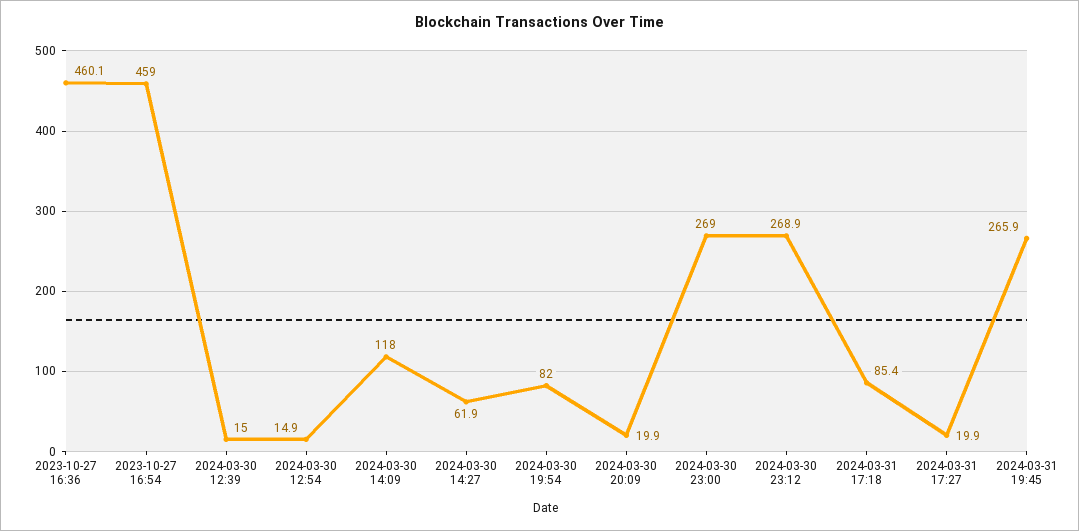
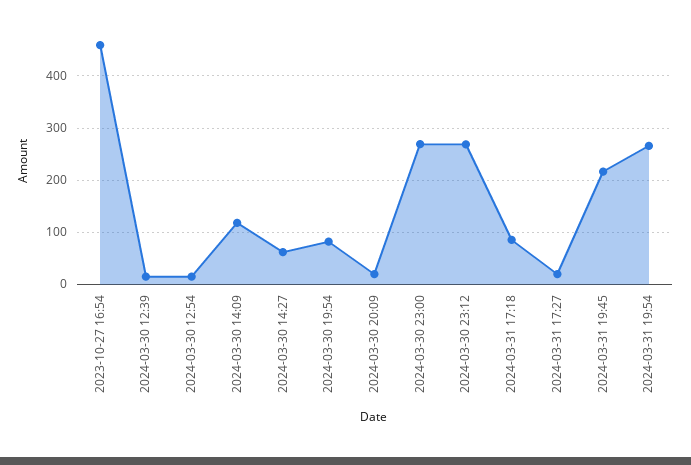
2023-10-27 16:36: 460.1 -> none
2024-03-31 19:45: 265.9 -> 220
2024-03-31 19:54: none -> 260

